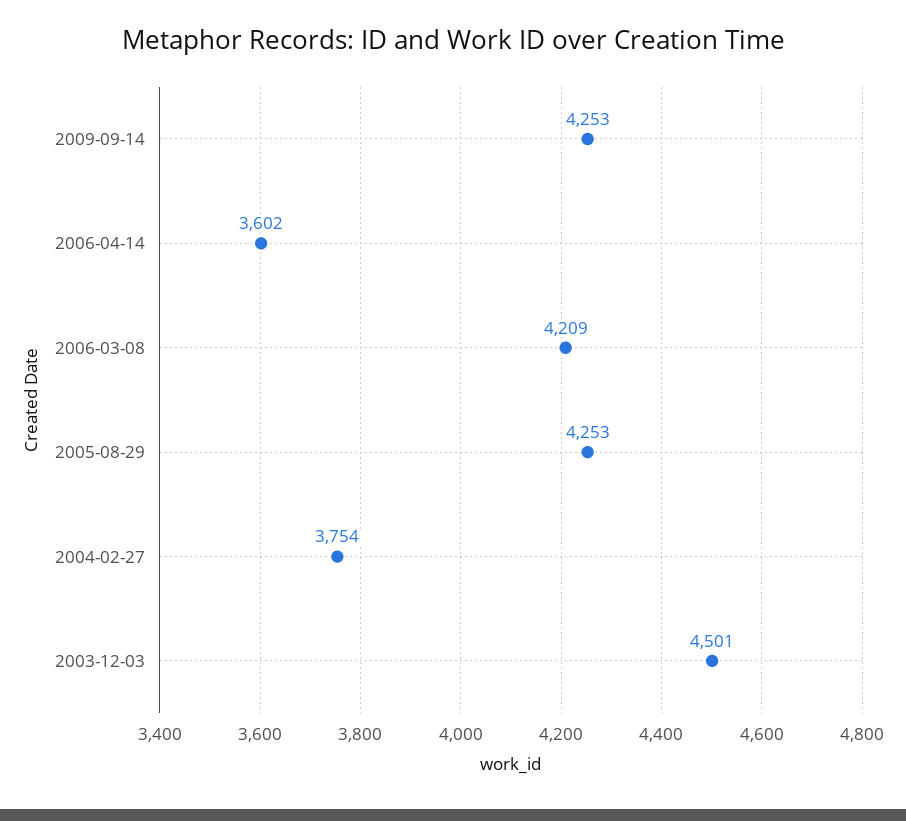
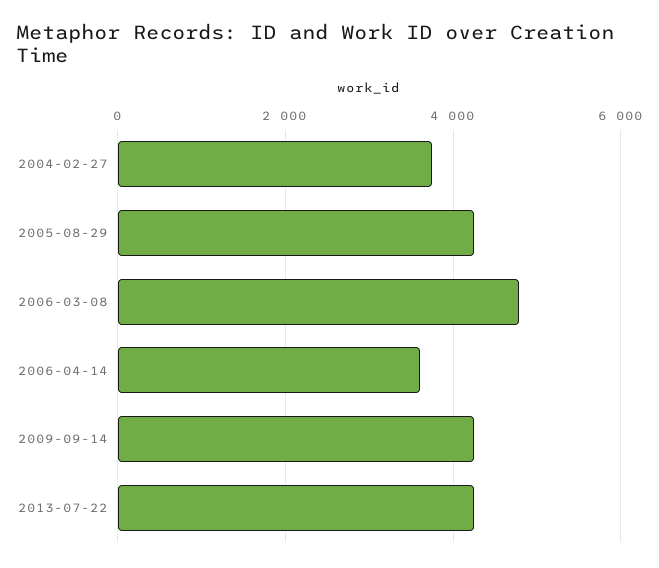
2006-03-08: 4209 -> 4800
2003-12-03: 4501 -> none
2013-07-22: none -> 4200

